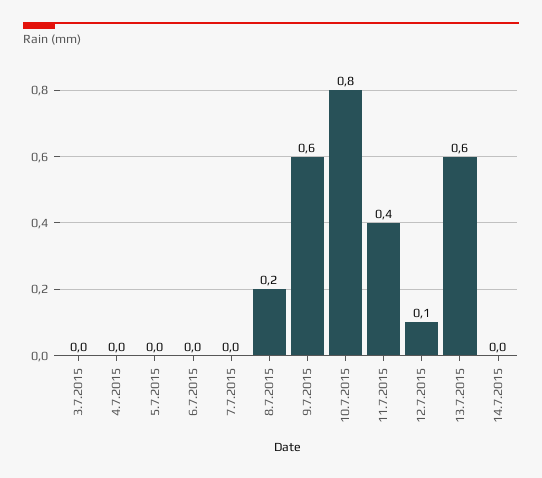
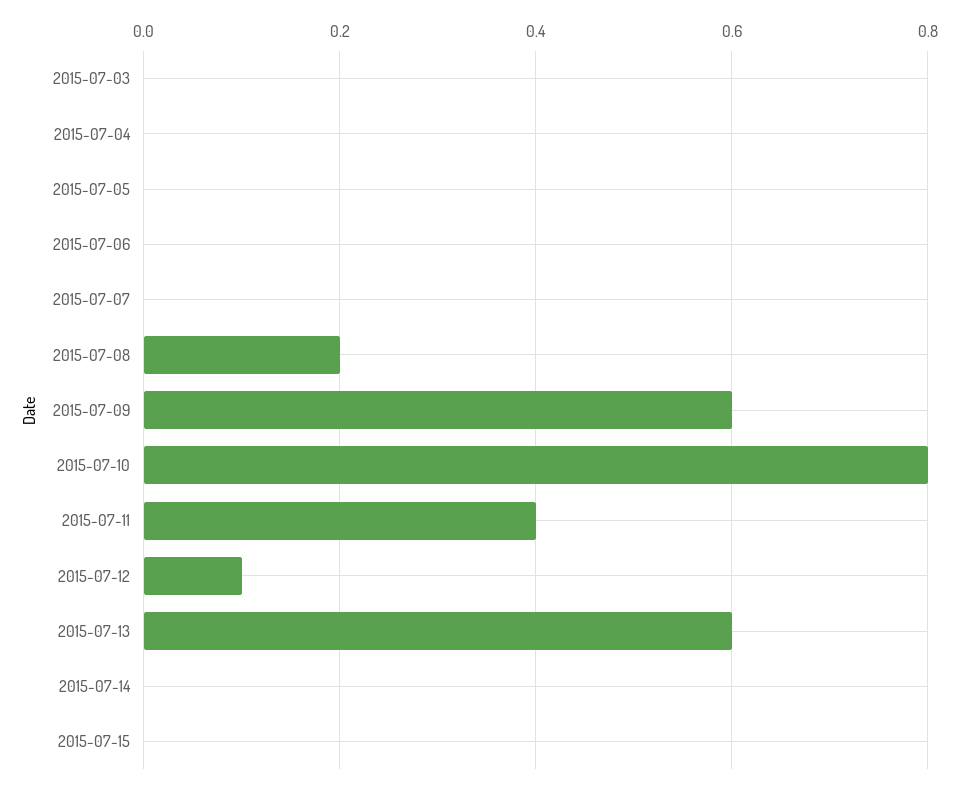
2015-07-15: none -> 0

